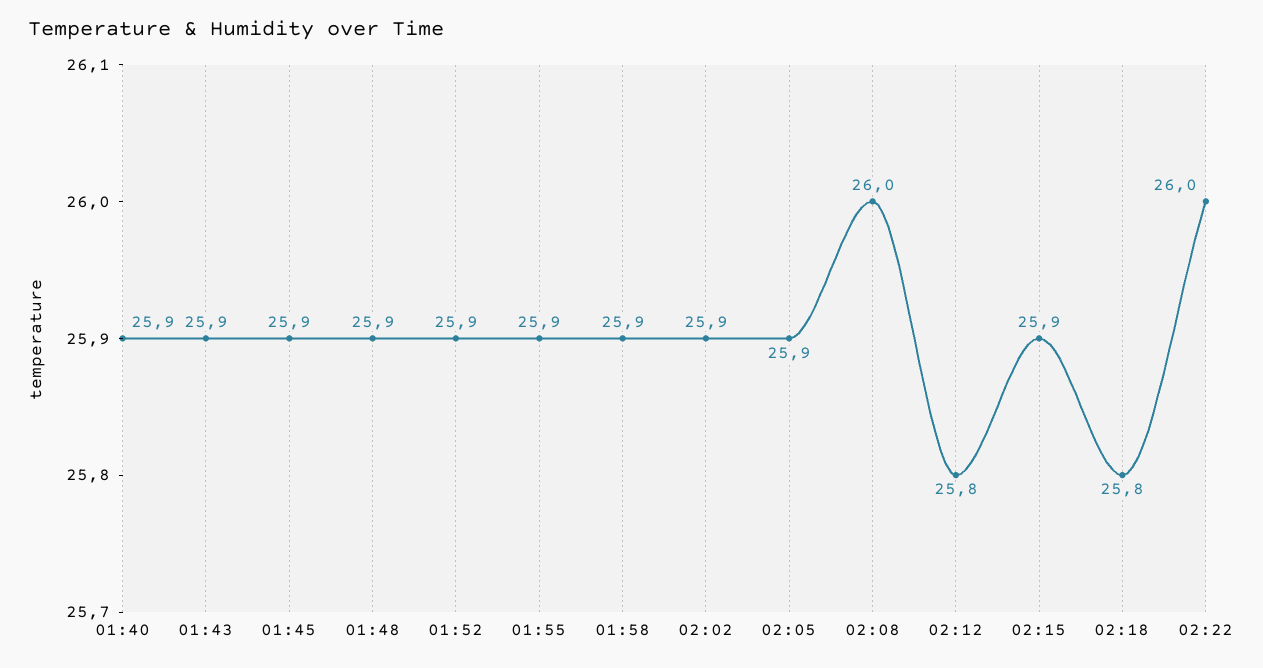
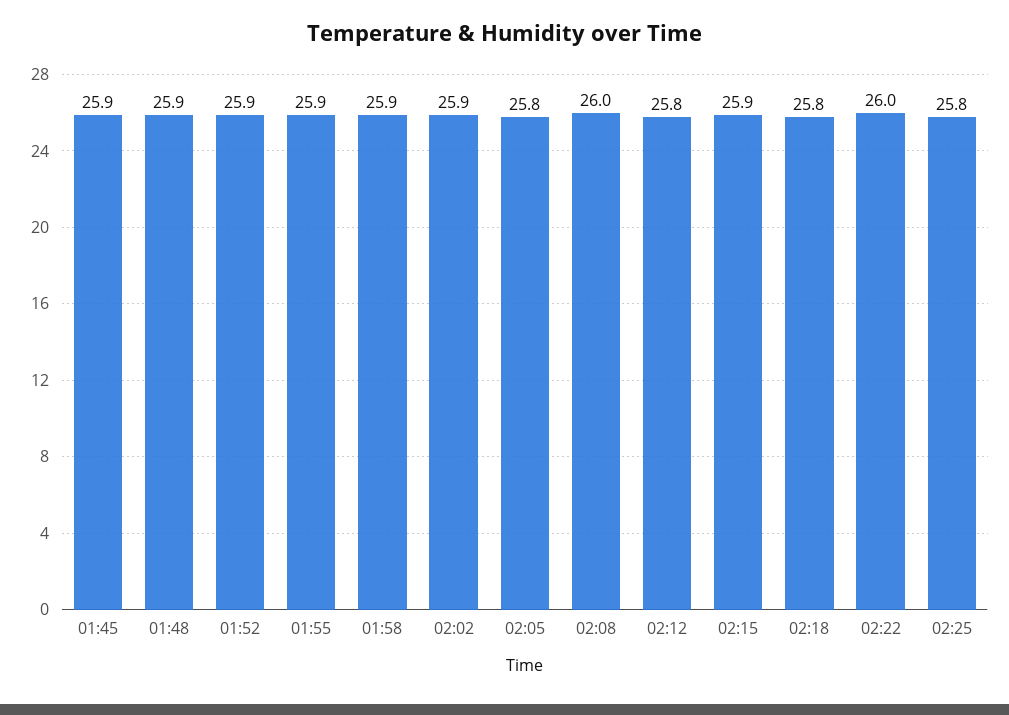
01:40: 25.9 -> none
01:43: 25.9 -> none
02:05: 25.9 -> 25.8
02:25: none -> 25.8

